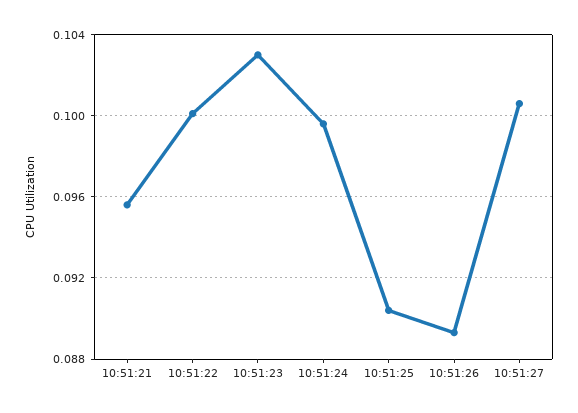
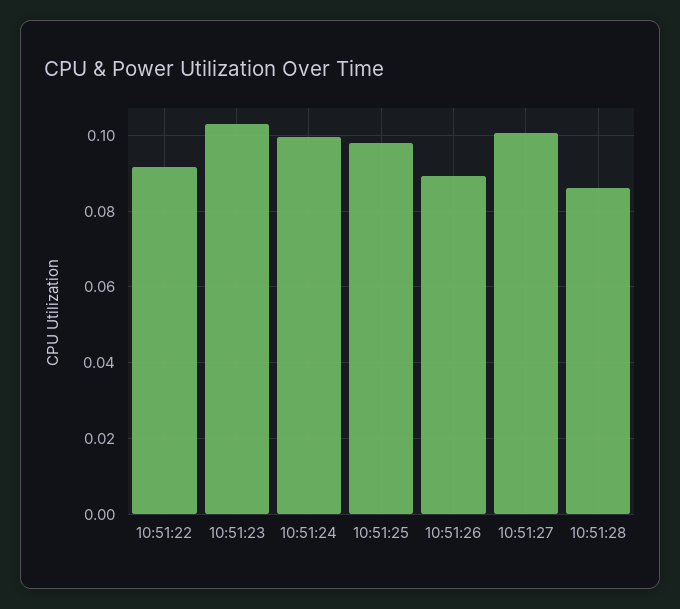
10:51:21: 0.0955 -> none
10:51:22: 0.1 -> 0.092
10:51:25: 0.0905 -> 0.098
10:51:28: none -> 0.086

